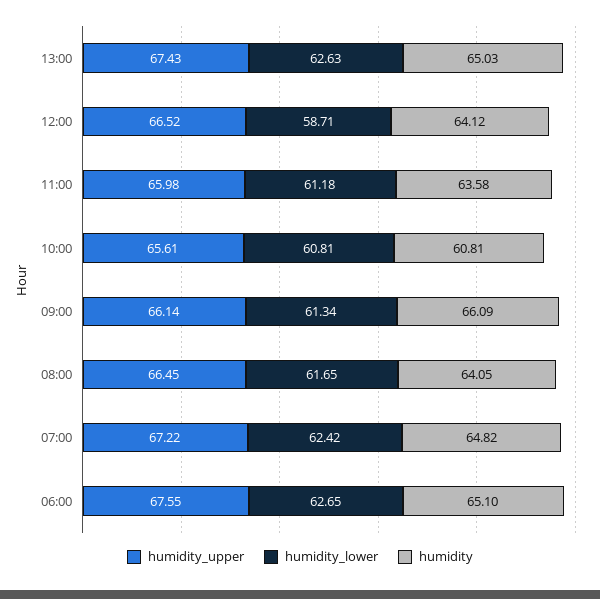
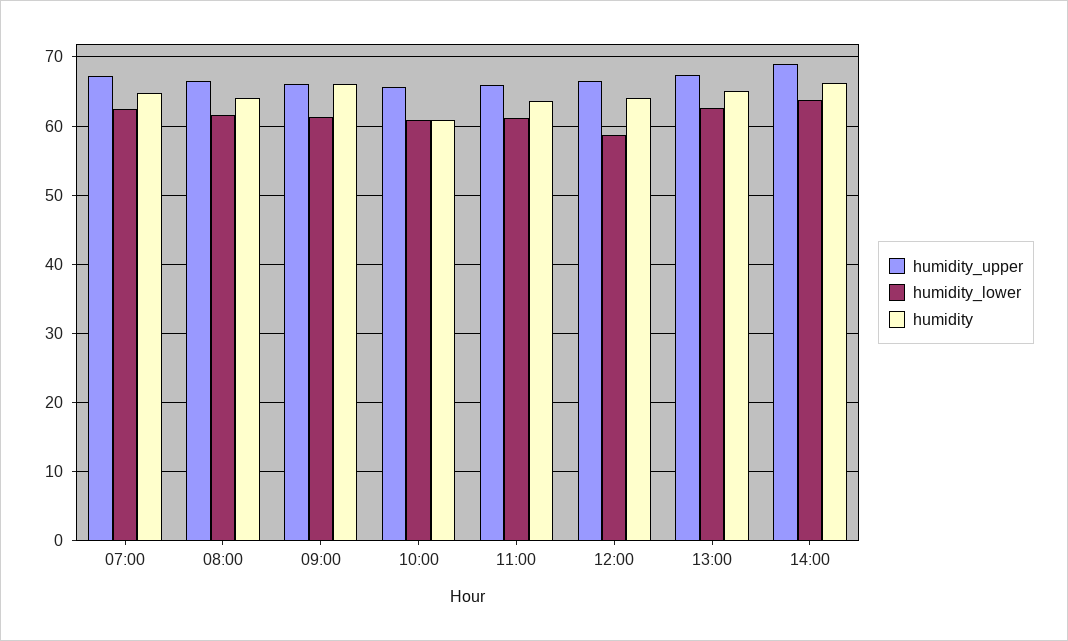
humidity_upper, 06:00: 67.55 -> none
humidity_lower, 06:00: 62.65 -> none
humidity, 06:00: 65.1 -> none
humidity_upper, 14:00: none -> 69
humidity_lower, 14:00: none -> 64
humidity, 14:00: none -> 66

